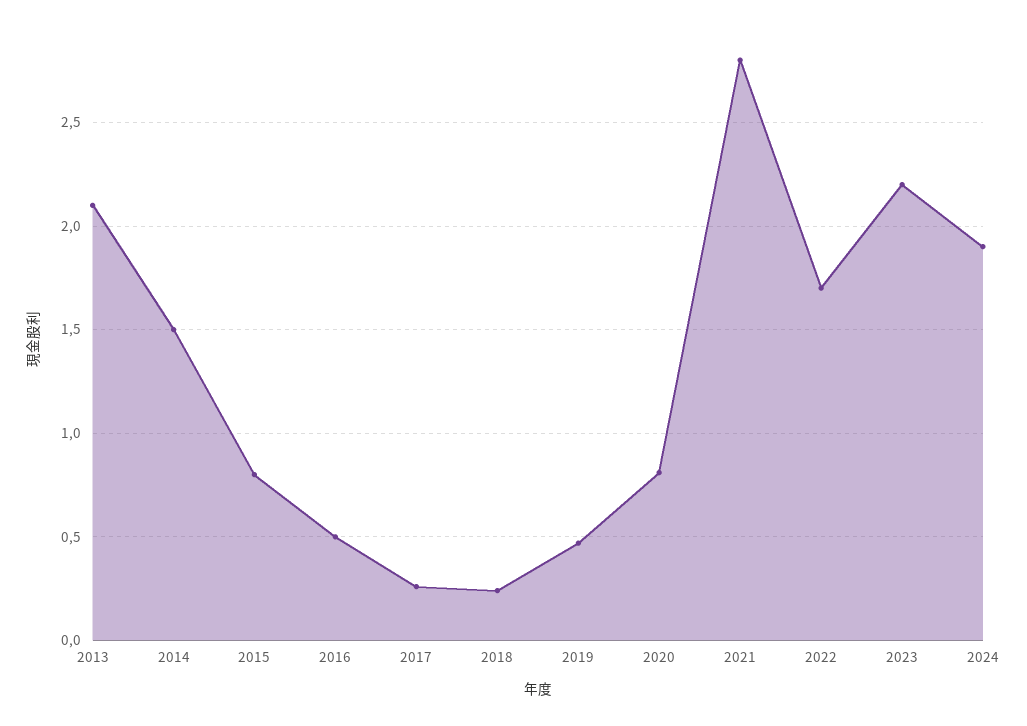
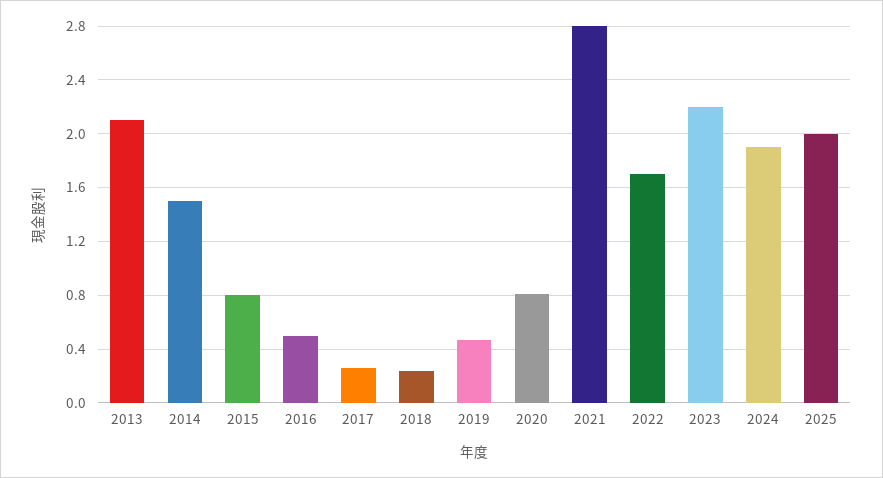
2025: none -> 2

